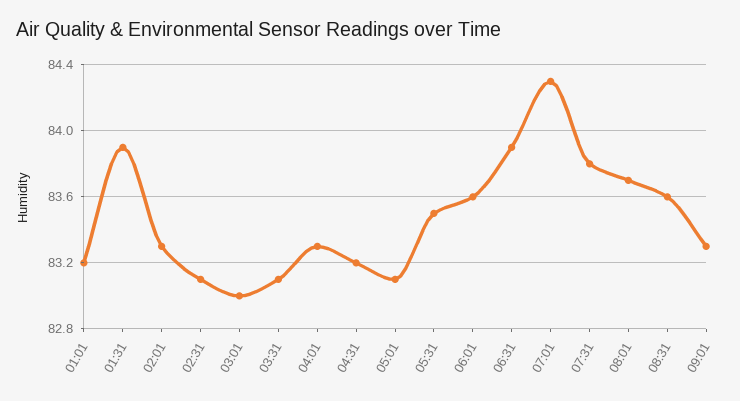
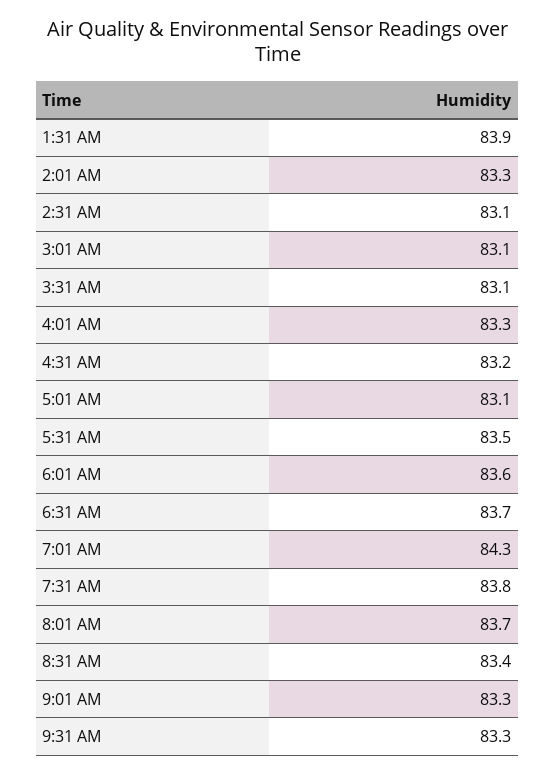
01:01: 83.2 -> none
03:01: 83 -> 83.1
06:31: 83.9 -> 83.7
08:31: 83.6 -> 83.4
9:31 AM: none -> 83.3

